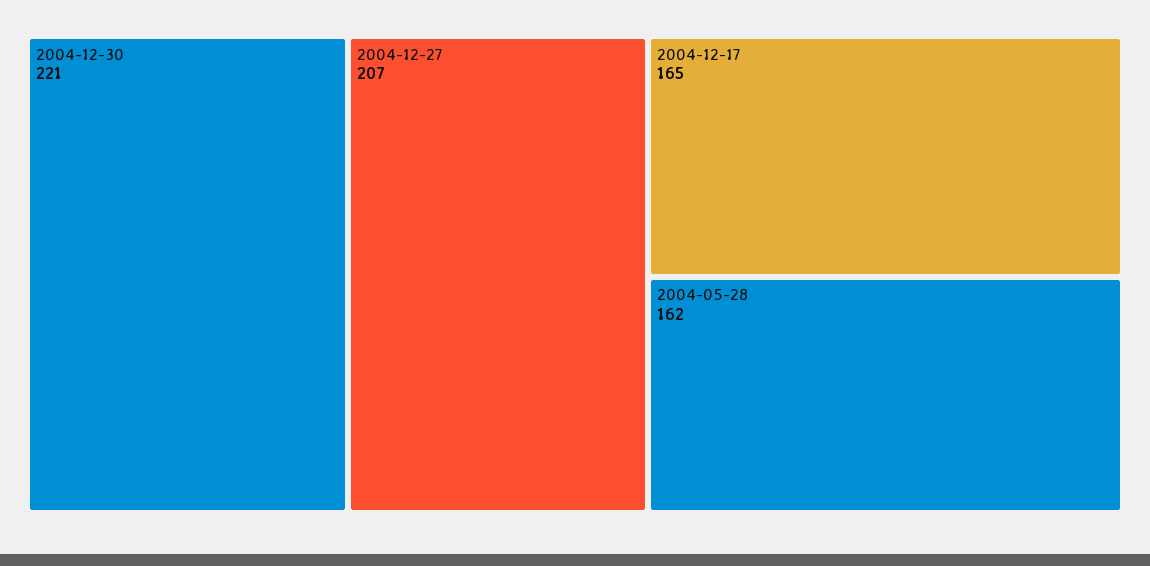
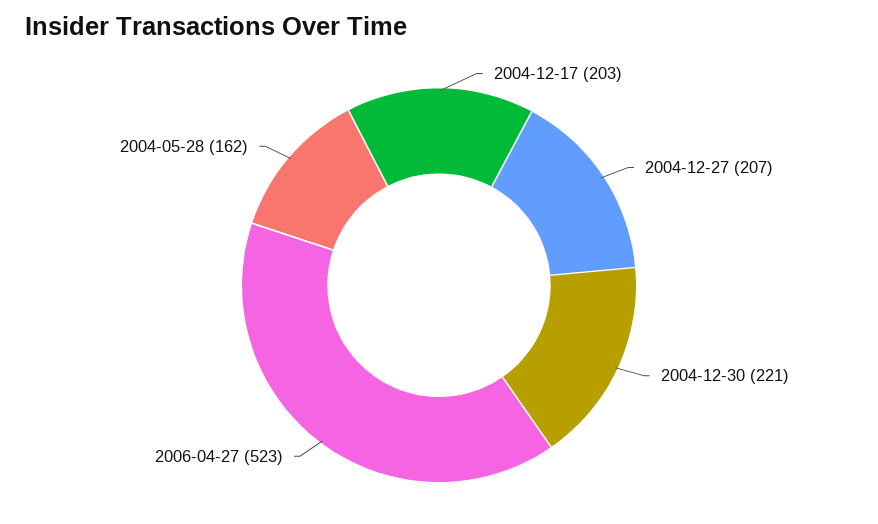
2004-12-17: 165 -> 203
2006-04-27: none -> 523

